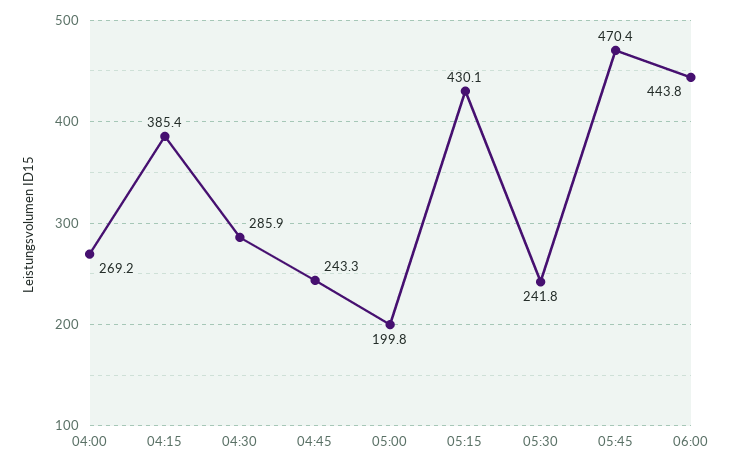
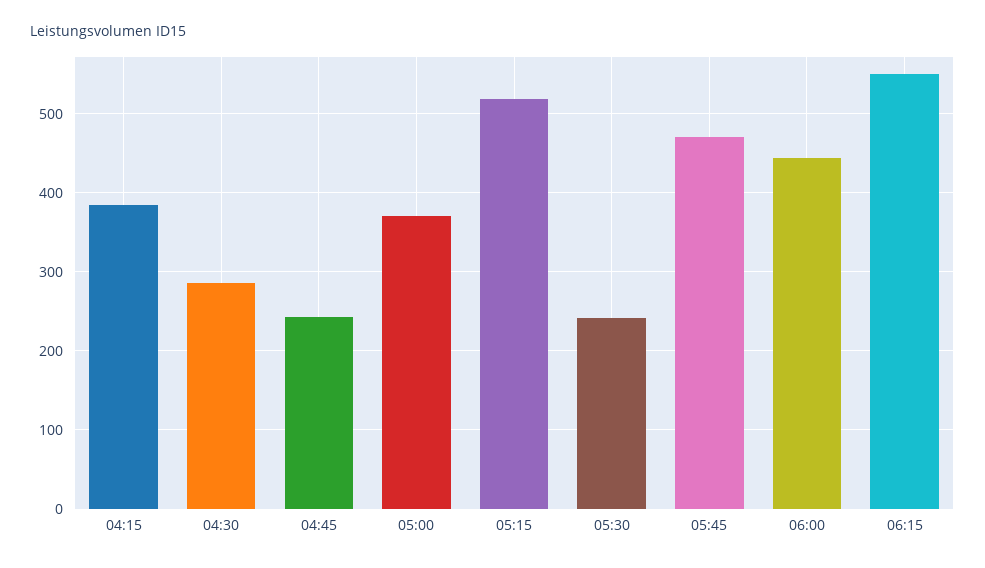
04:00: 269.2 -> none
05:00: 199.8 -> 370
05:15: 430.1 -> 520
06:15: none -> 550

